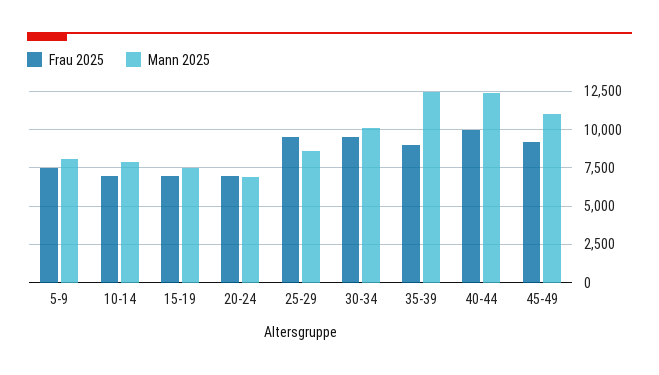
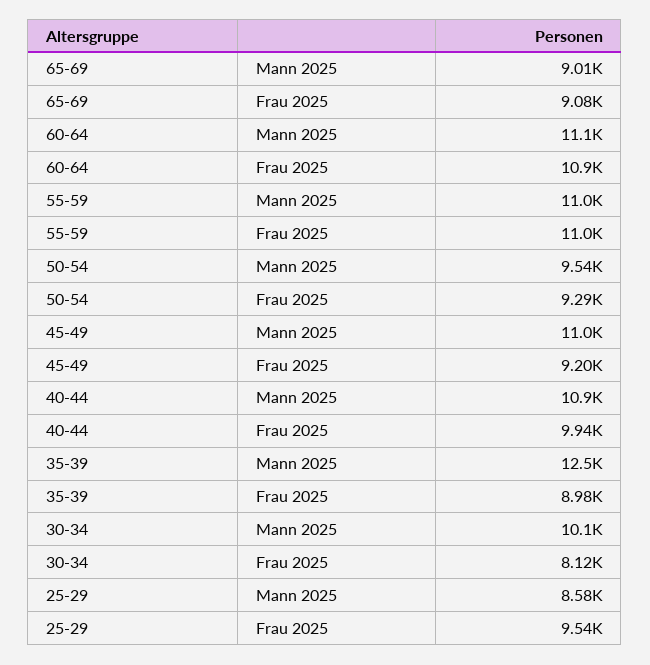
Frau 2025, 5-9: 7500 -> none
Mann 2025, 5-9: 8000 -> none
Frau 2025, 10-14: 7000 -> none
Mann 2025, 10-14: 8000 -> none
Frau 2025, 15-19: 7000 -> none
Mann 2025, 15-19: 7500 -> none
Frau 2025, 20-24: 7000 -> none
Mann 2025, 20-24: 7000 -> none
Frau 2025, 30-34: 9500 -> 8120
Mann 2025, 40-44: 12500 -> 10900
Mann 2025, 65-69: none -> 9010
Frau 2025, 65-69: none -> 9080
Mann 2025, 60-64: none -> 11100
Frau 2025, 60-64: none -> 10900
Mann 2025, 55-59: none -> 11000
Frau 2025, 55-59: none -> 11000
Mann 2025, 50-54: none -> 9540
Frau 2025, 50-54: none -> 9290

